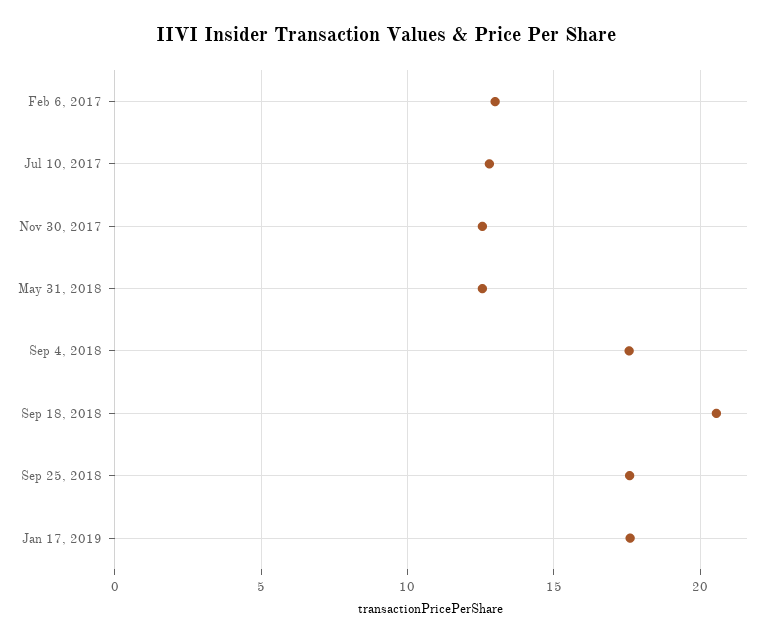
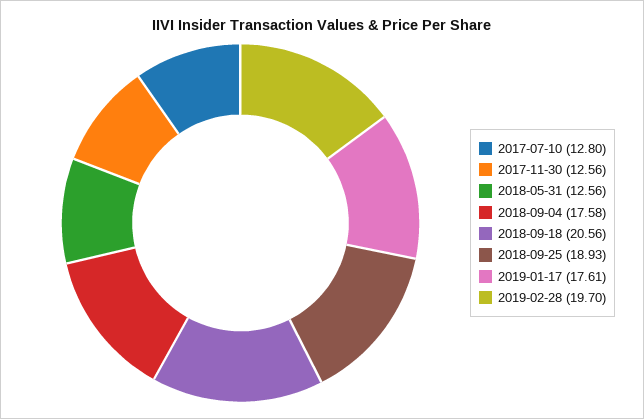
Feb 6, 2017: 13 -> none
Sep 25, 2018: 17.5 -> 18.93
2019-02-28: none -> 19.7

